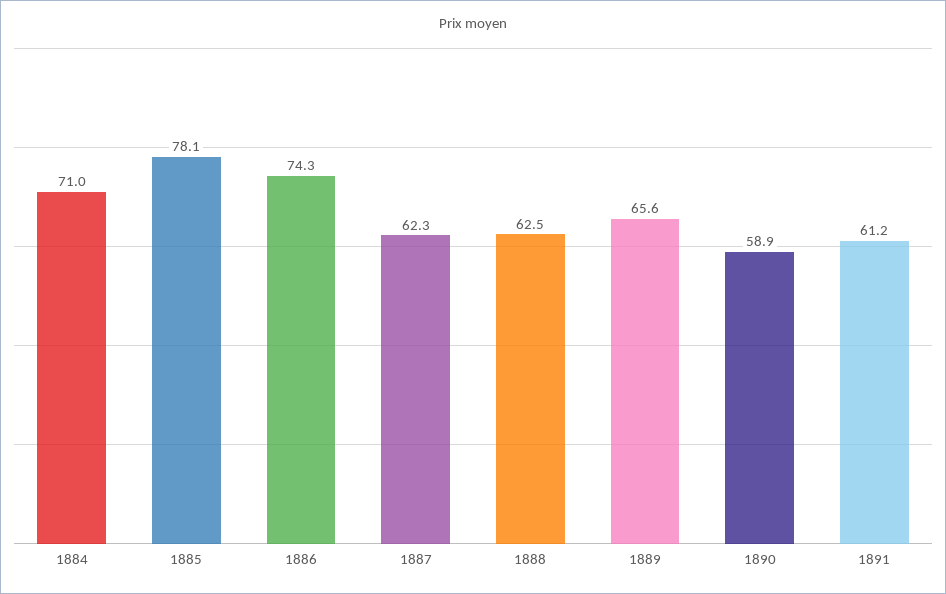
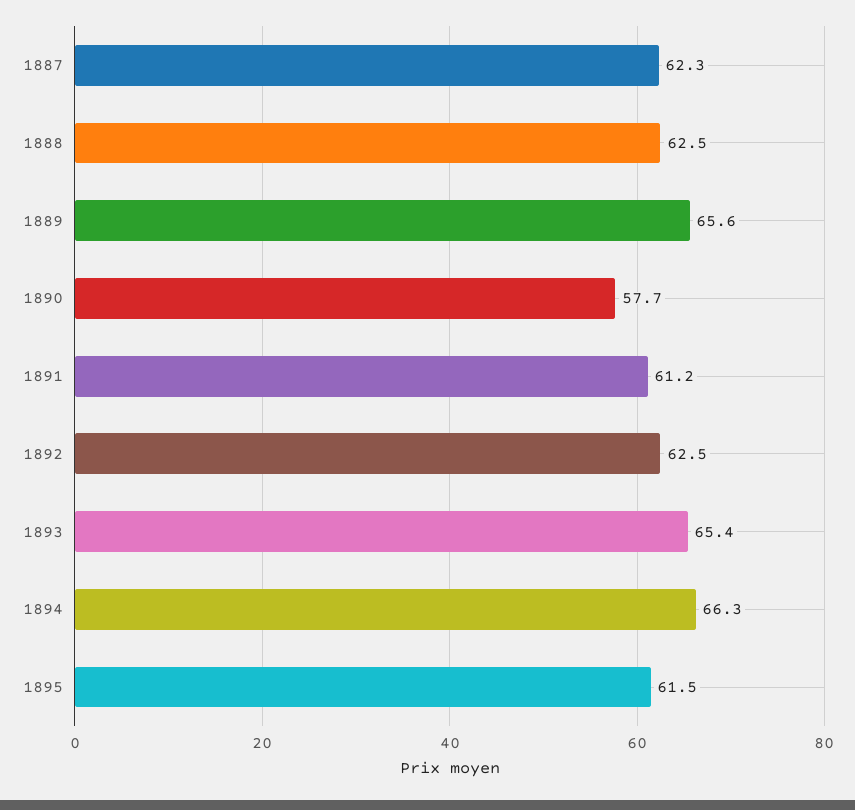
1884: 71 -> none
1885: 78.1 -> none
1886: 74.3 -> none
1890: 58.9 -> 57.7
1892: none -> 62.5
1893: none -> 65.4
1894: none -> 66.3
1895: none -> 61.5

